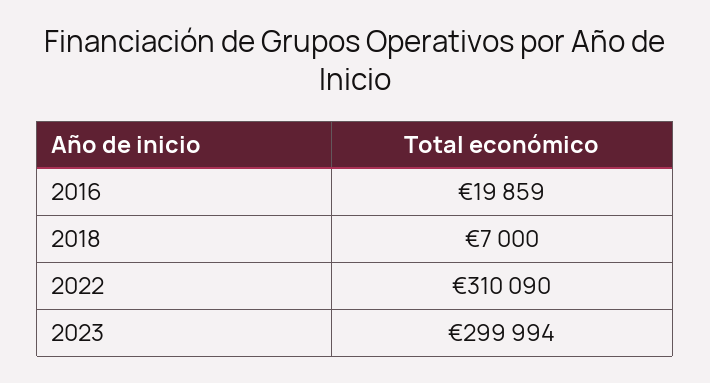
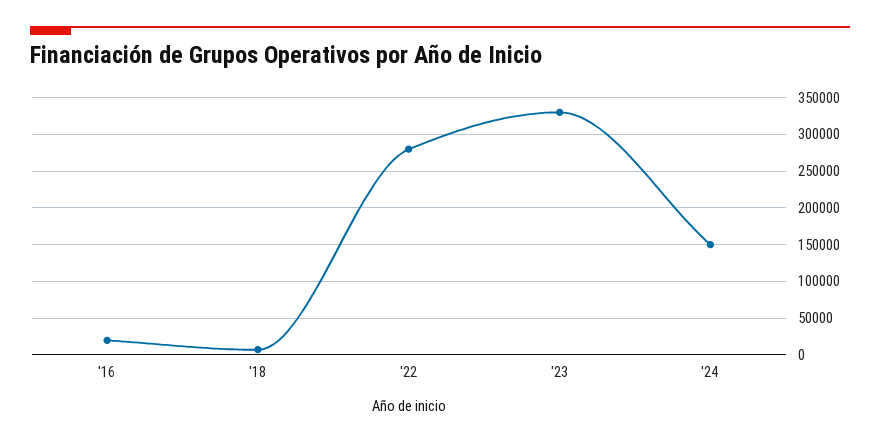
2022: 310090 -> 280000
2023: 299994 -> 330000
'24: none -> 150000

